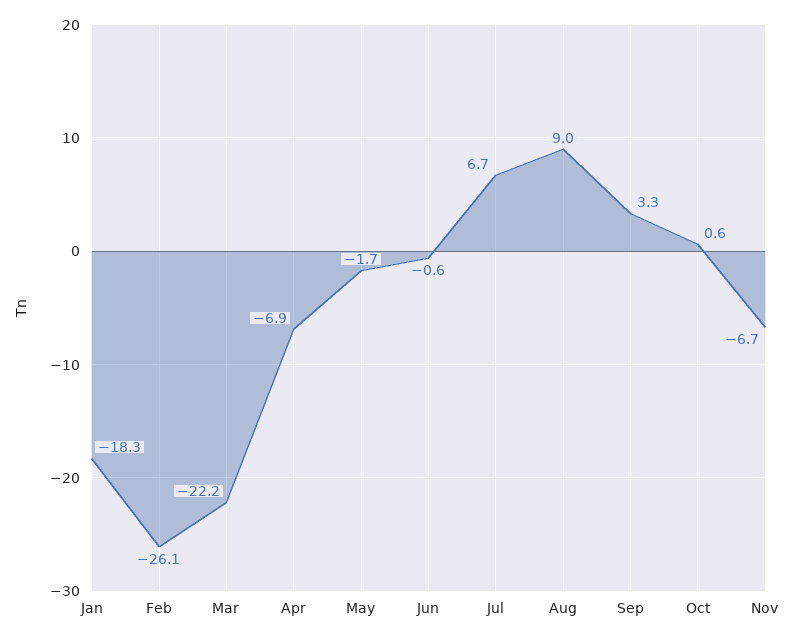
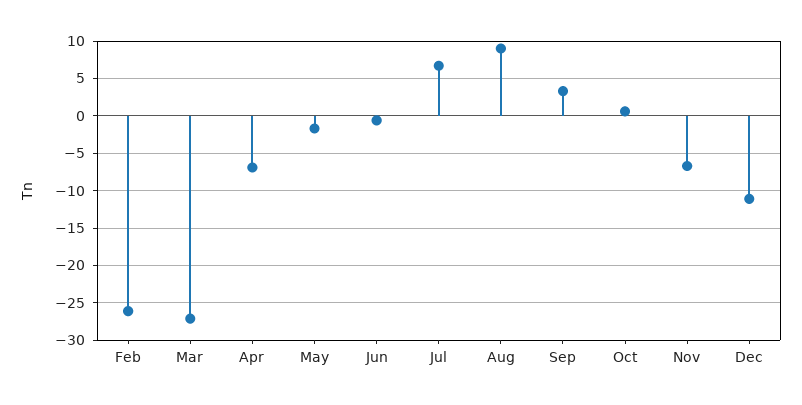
Jan: -18.3 -> none
Mar: -22.2 -> -27
Dec: none -> -11

